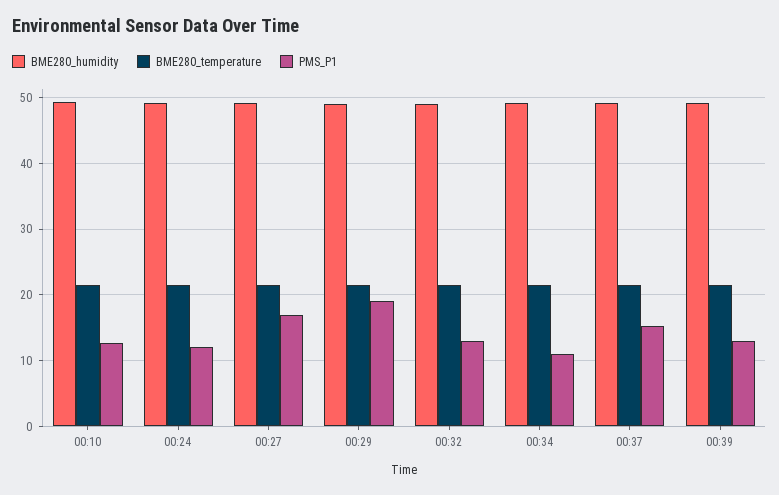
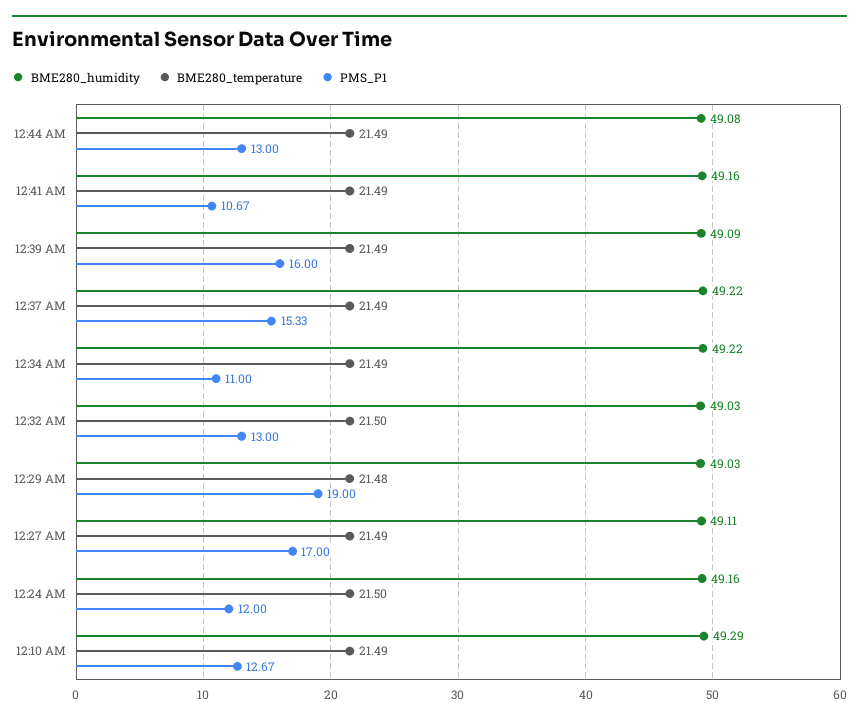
PMS_P1, 00:39: 13 -> 16
BME280_humidity, 12:44 AM: none -> 49.08
BME280_temperature, 12:44 AM: none -> 21.49
PMS_P1, 12:44 AM: none -> 13
BME280_humidity, 12:41 AM: none -> 49.16
BME280_temperature, 12:41 AM: none -> 21.49
PMS_P1, 12:41 AM: none -> 10.67

